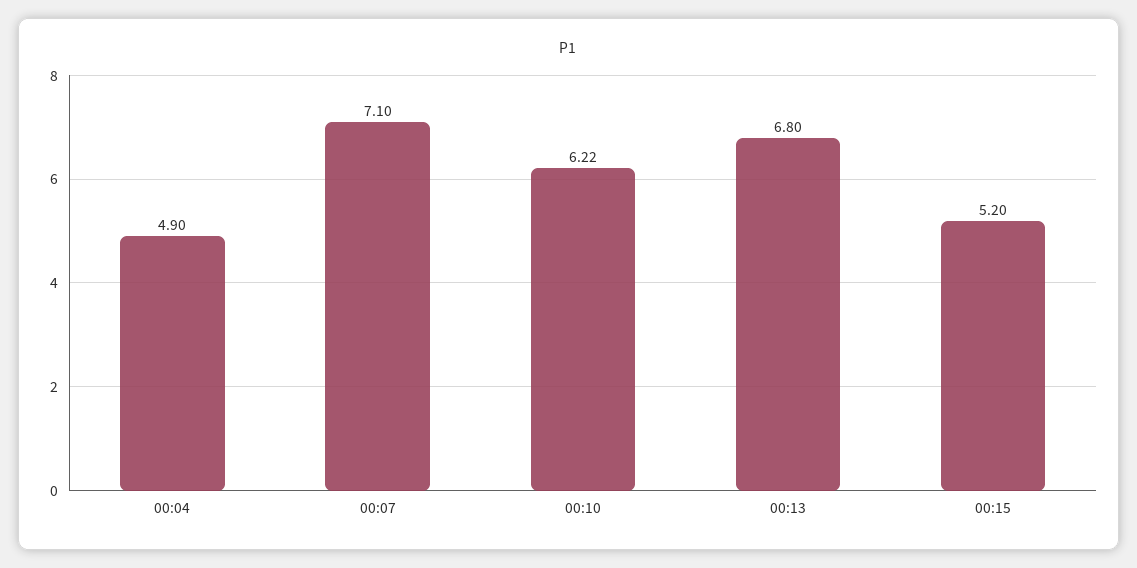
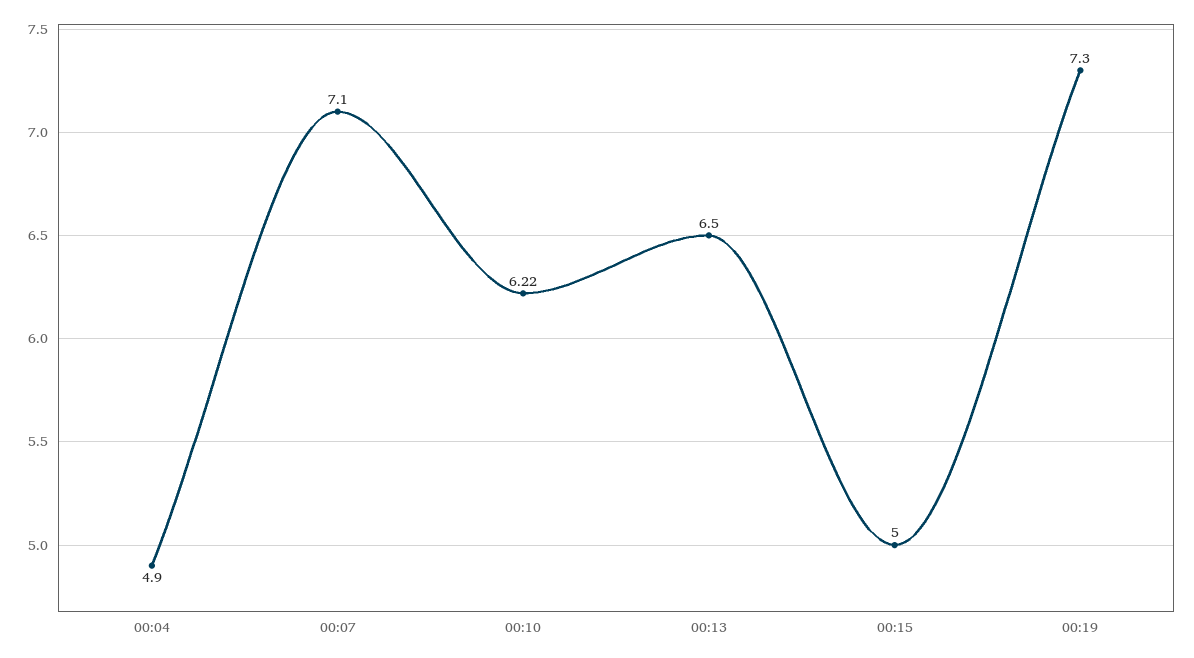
00:13: 6.8 -> 6.5
00:15: 5.2 -> 5
00:19: none -> 7.3

